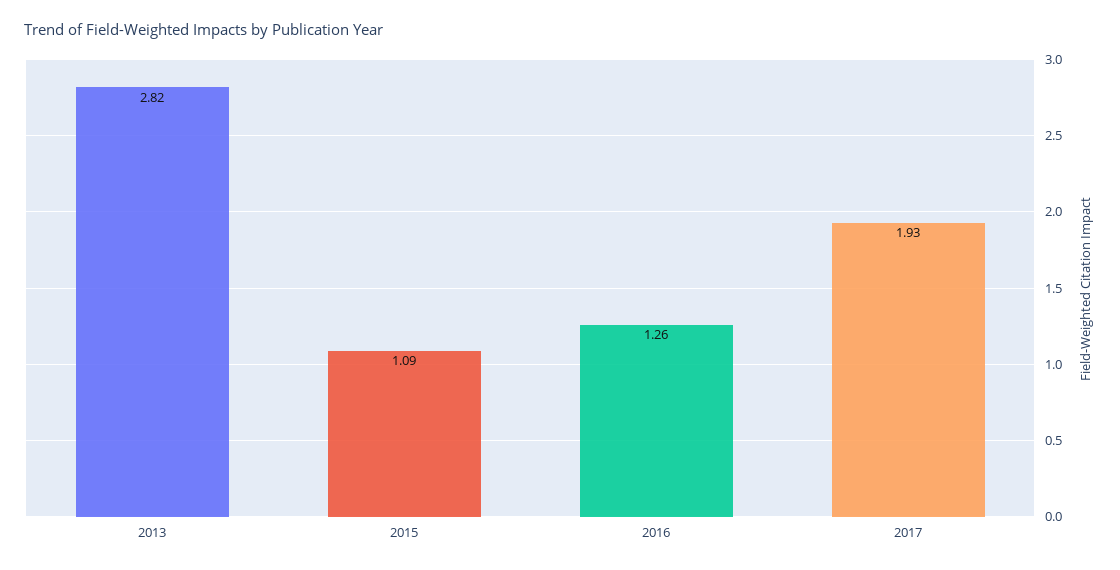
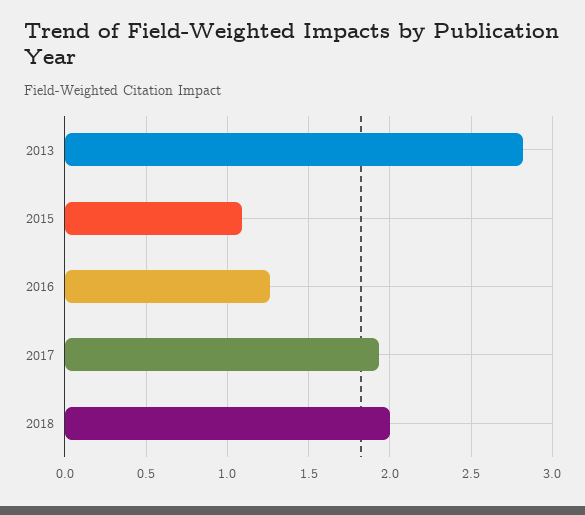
2018: none -> 2

